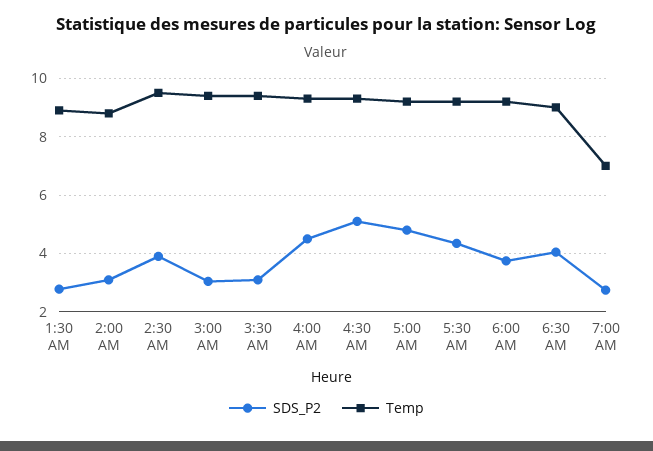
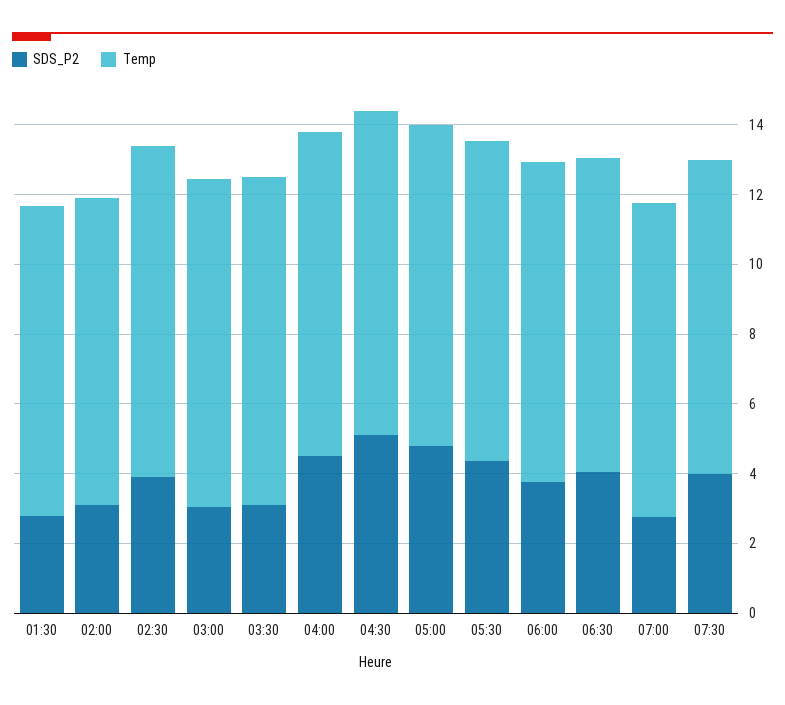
Temp, 7:00 AM: 7 -> 9
SDS_P2, 07:30: none -> 4
Temp, 07:30: none -> 9

